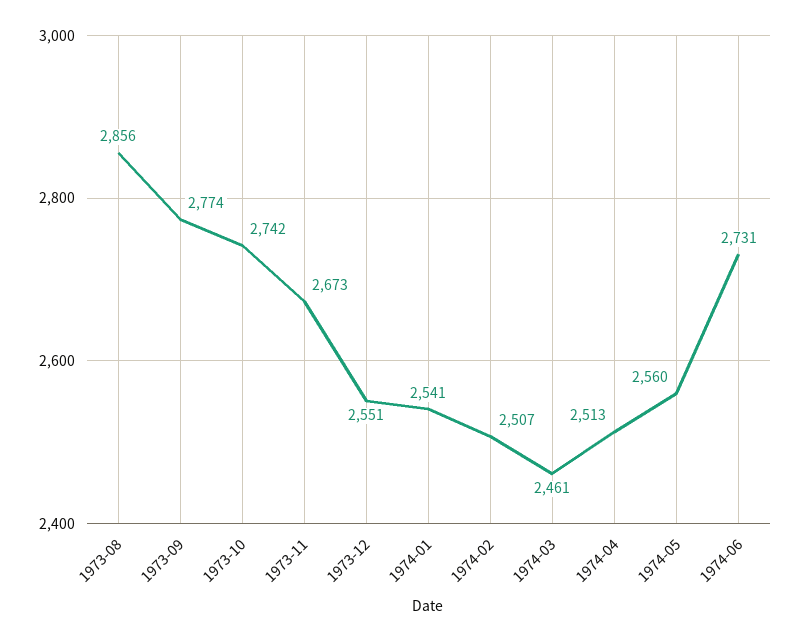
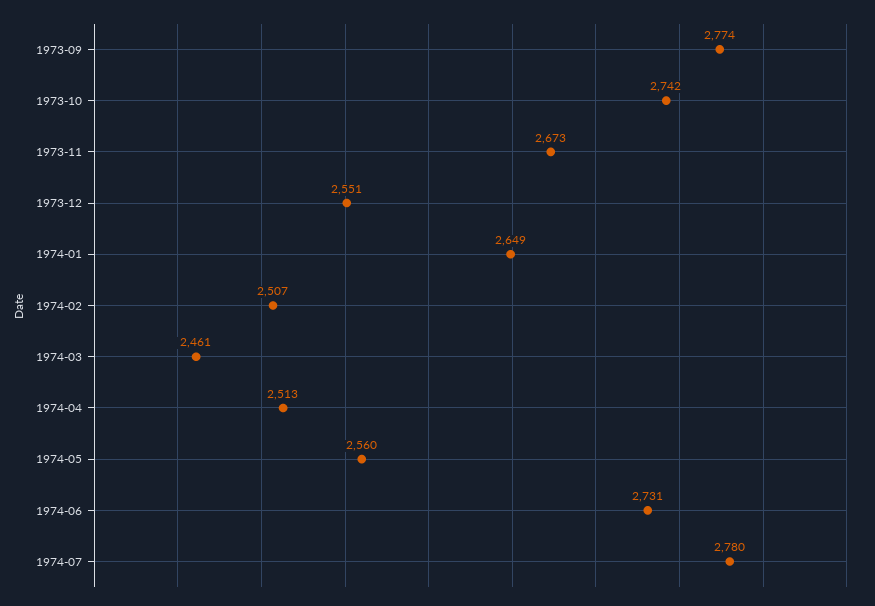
1973-08: 2856 -> none
1974-01: 2541 -> 2649
1974-07: none -> 2780

